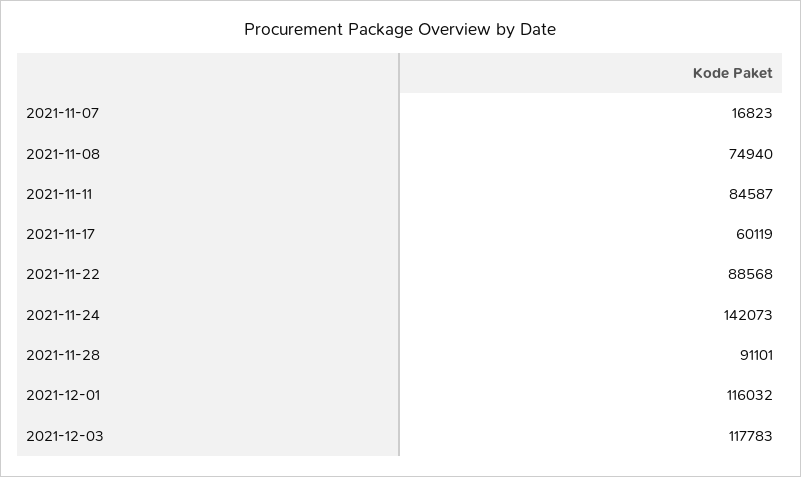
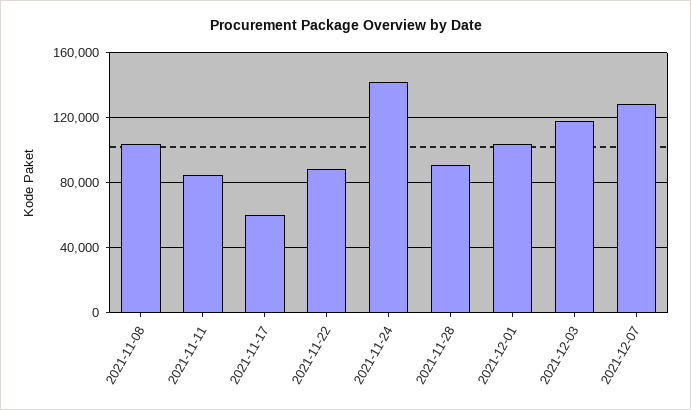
2021-11-07: 16823 -> none
2021-11-08: 74940 -> 105000
2021-12-01: 116032 -> 105000
2021-12-07: none -> 130000

